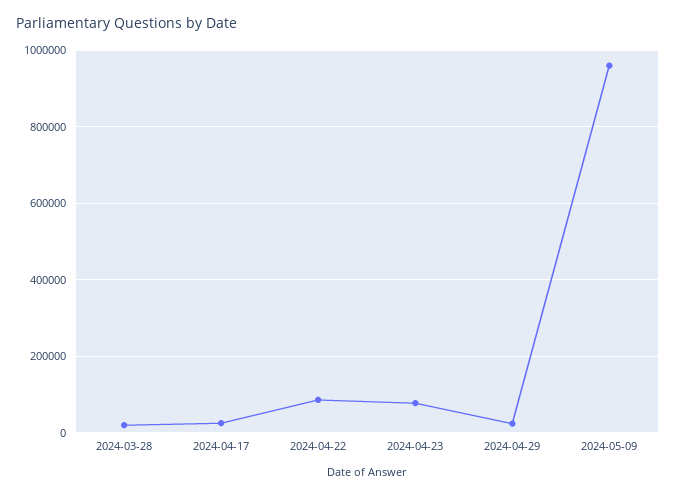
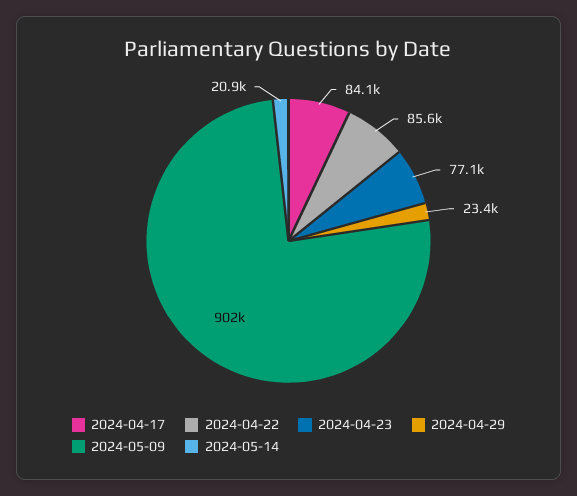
2024-03-28: 20000 -> none
2024-04-17: 20000 -> 84100
2024-05-09: 960000 -> 902000
2024-05-14: none -> 20900

